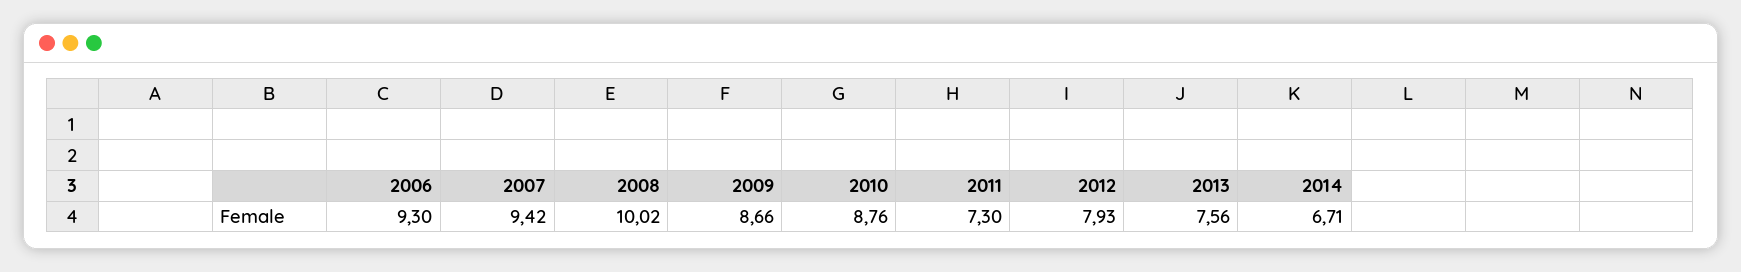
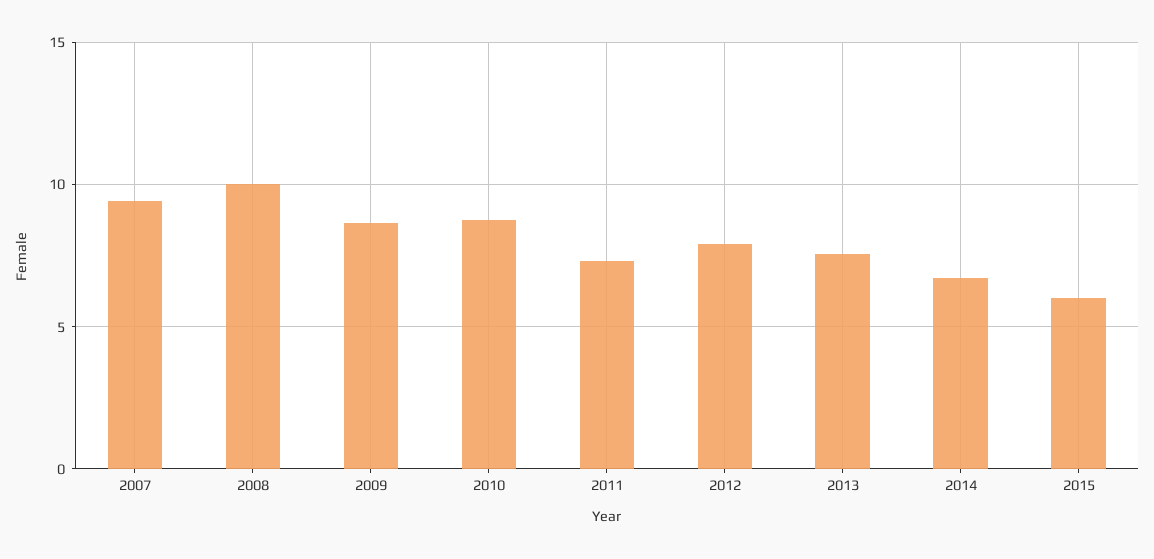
2006: 9.3 -> none
2015: none -> 6

